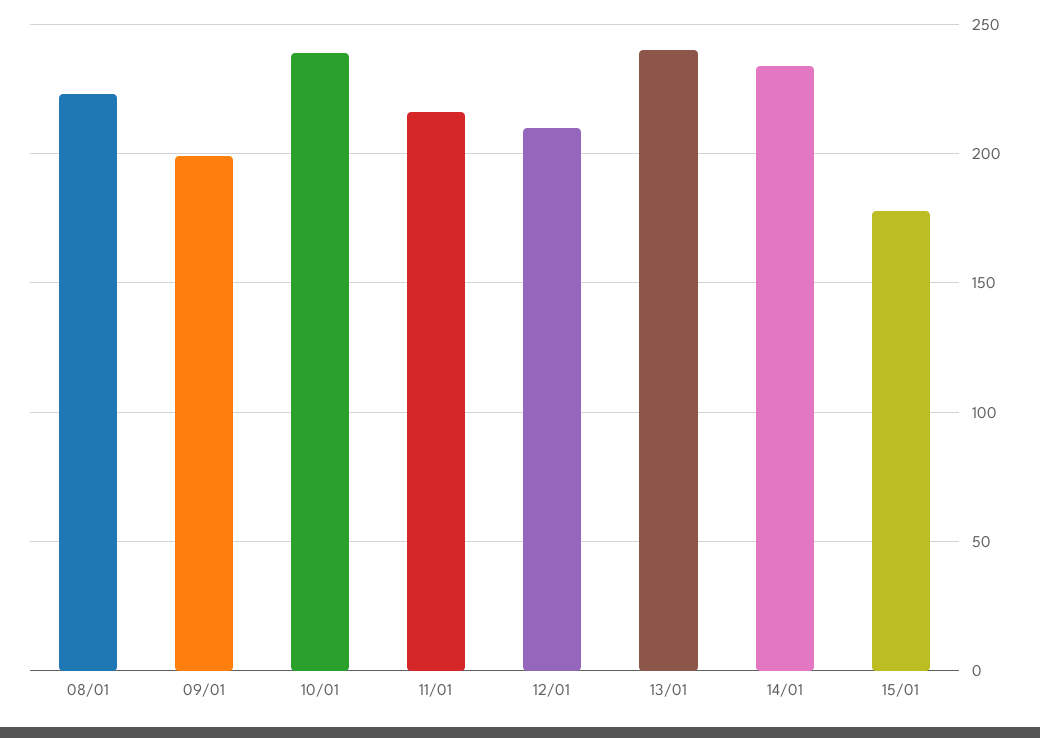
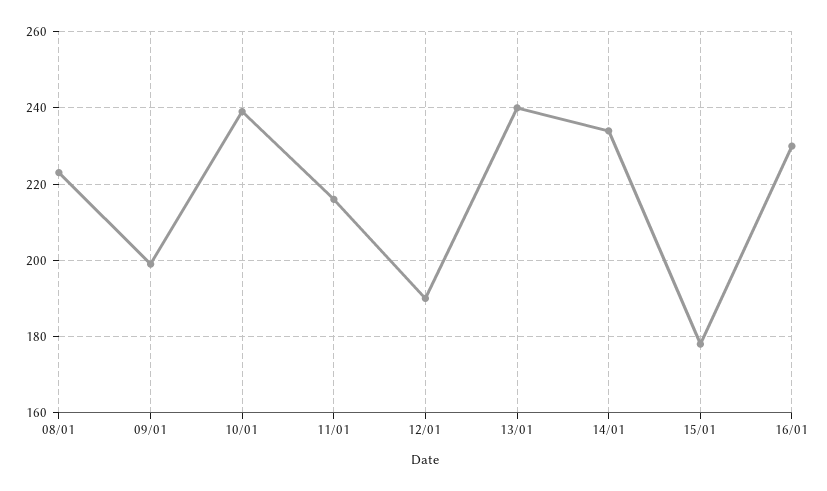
12/01: 210 -> 190
16/01: none -> 230

